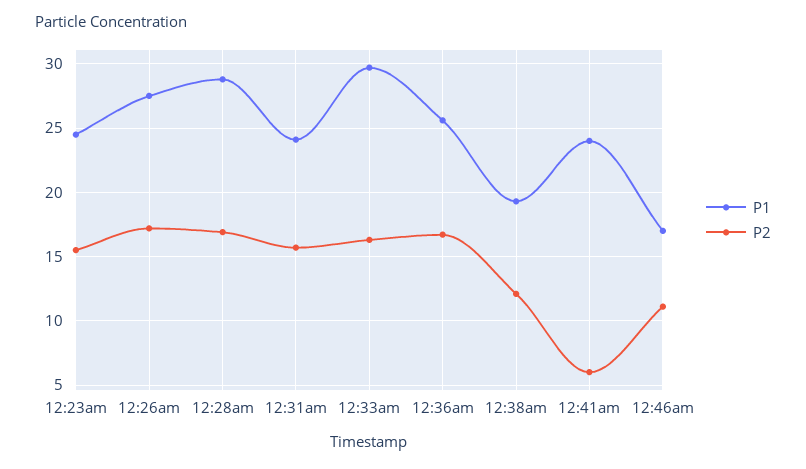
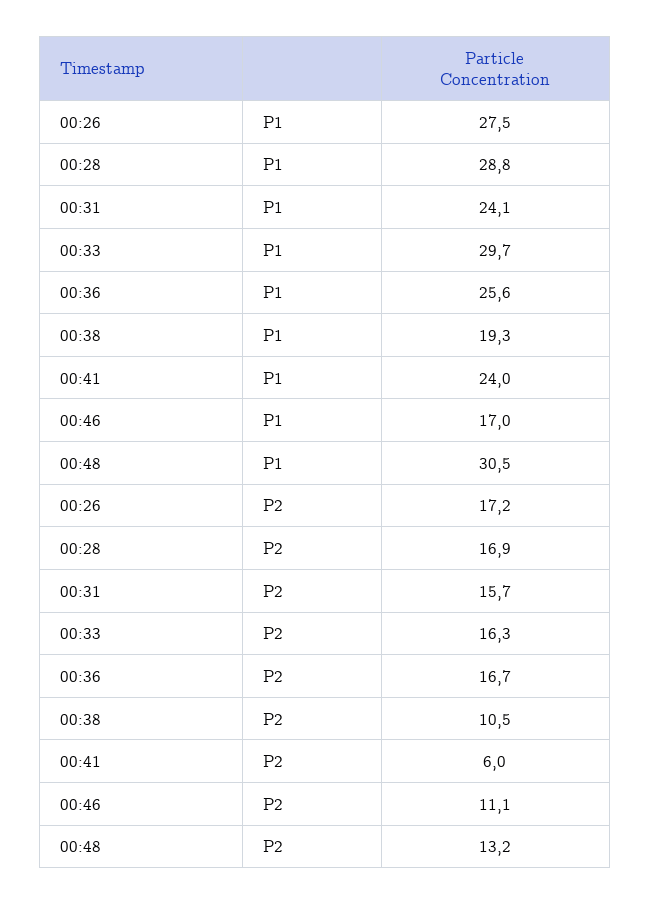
P1, 12:23am: 24.5 -> none
P2, 12:23am: 15.5 -> none
P2, 12:38am: 12 -> 10.5
P1, 00:48: none -> 30.5
P2, 00:48: none -> 13.2

